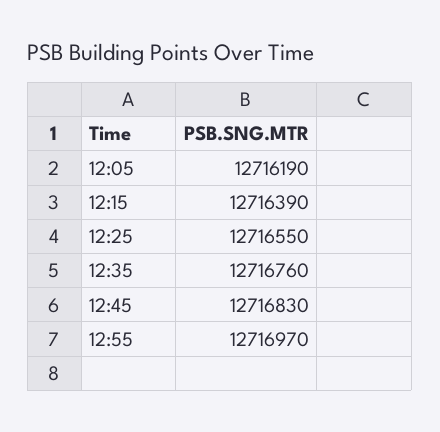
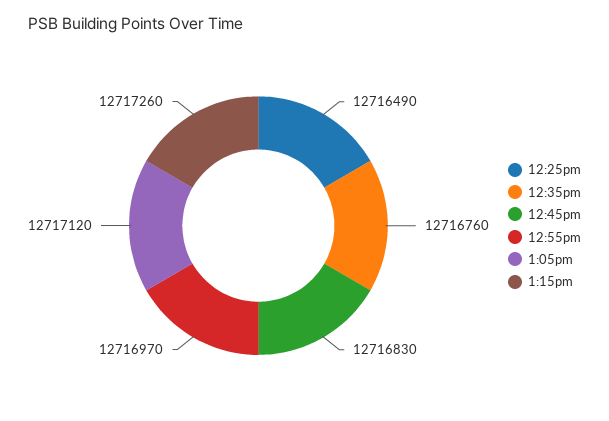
12:05: 12716190 -> none
12:15: 12716390 -> none
12:25: 12716550 -> 12716490
1:05pm: none -> 12717120
1:15pm: none -> 12717260

